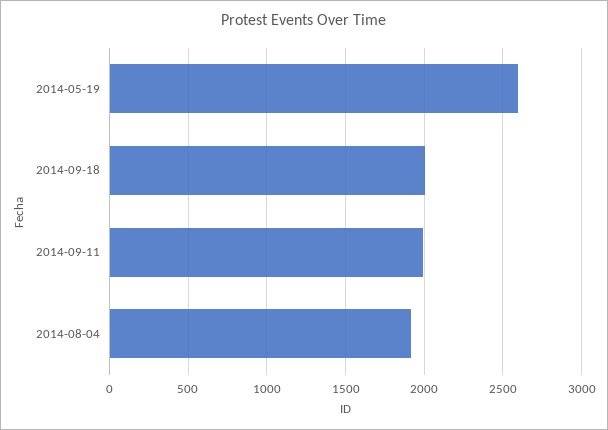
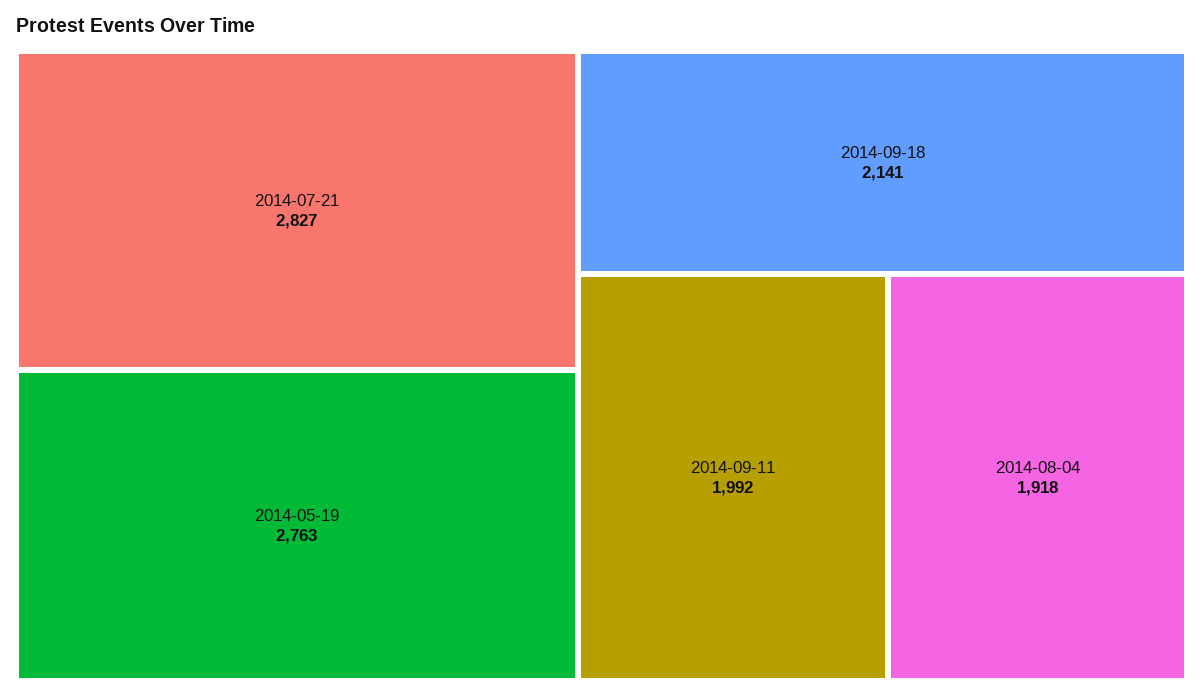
2014-05-19: 2600 -> 2763
2014-09-18: 2000 -> 2141
2014-07-21: none -> 2827

